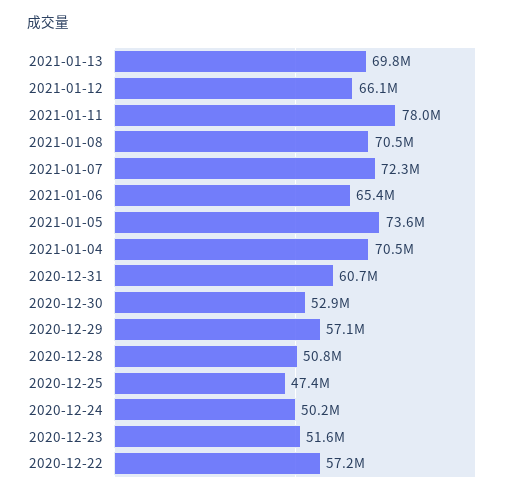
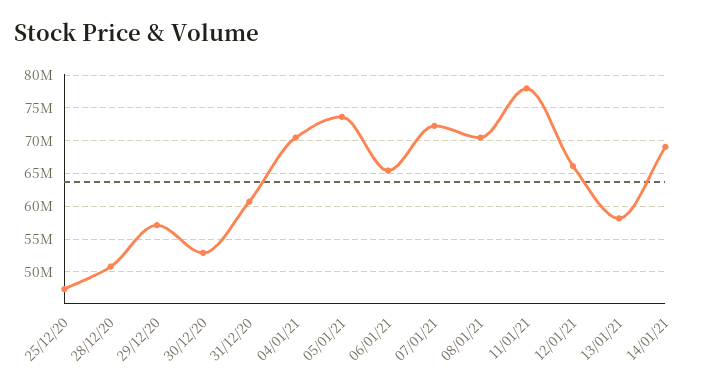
2021-01-13: 69800000 -> 58000000
2020-12-24: 50200000 -> none
2020-12-23: 51600000 -> none
2020-12-22: 57200000 -> none
14/01/21: none -> 69000000

